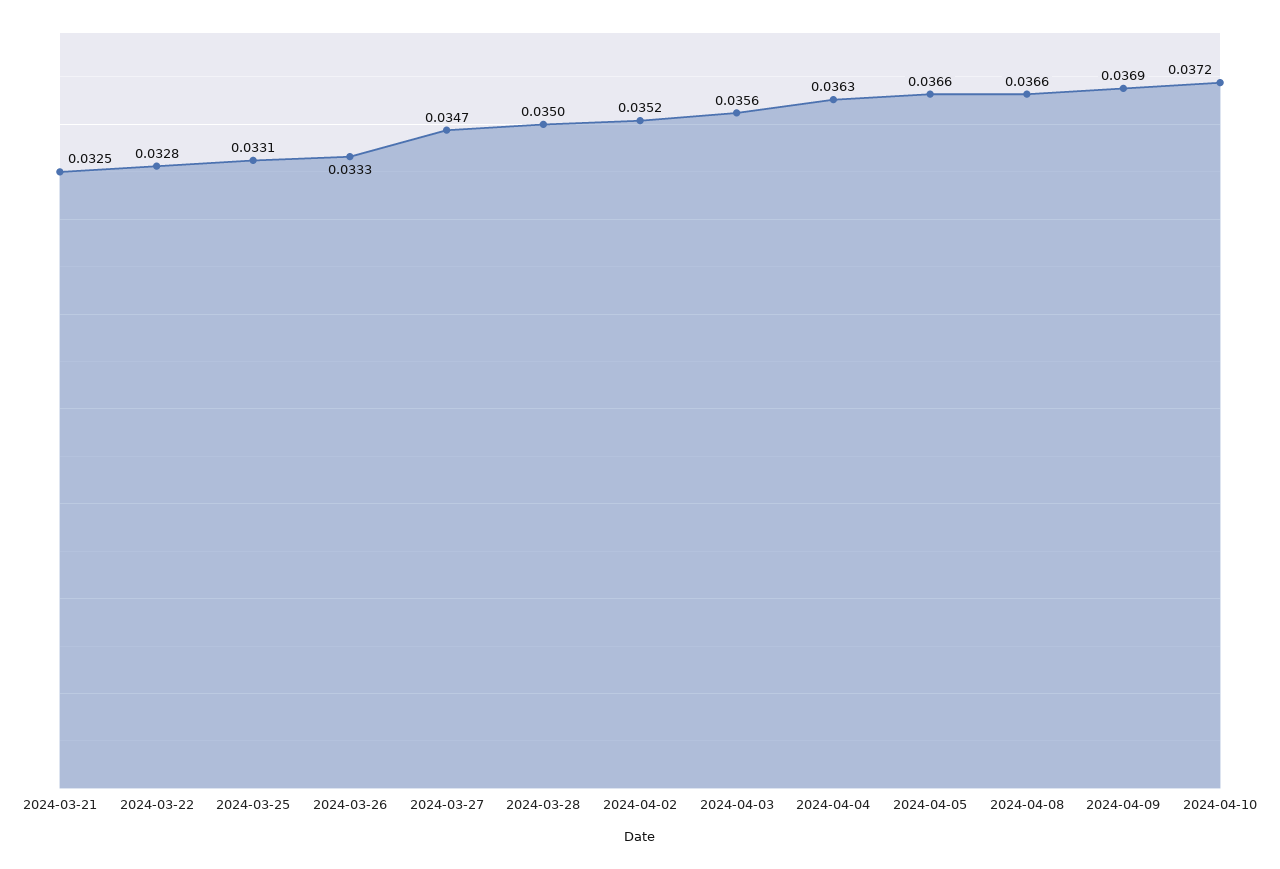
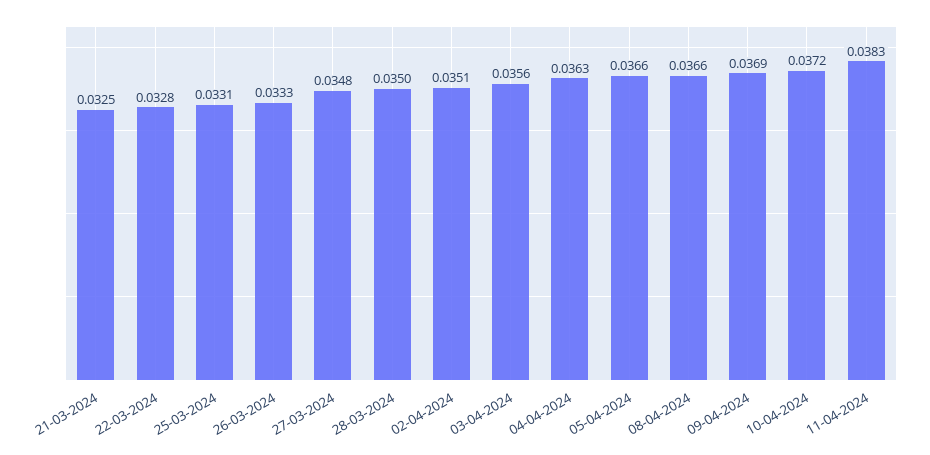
2024-03-27: 0.0347 -> 0.0348
2024-04-02: 0.0352 -> 0.0351
11-04-2024: none -> 0.0383

